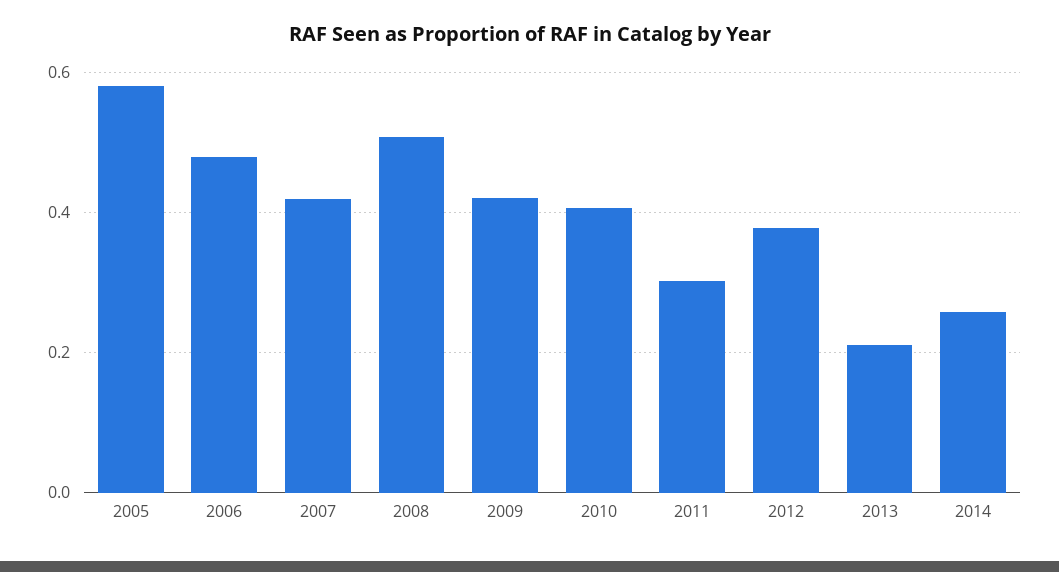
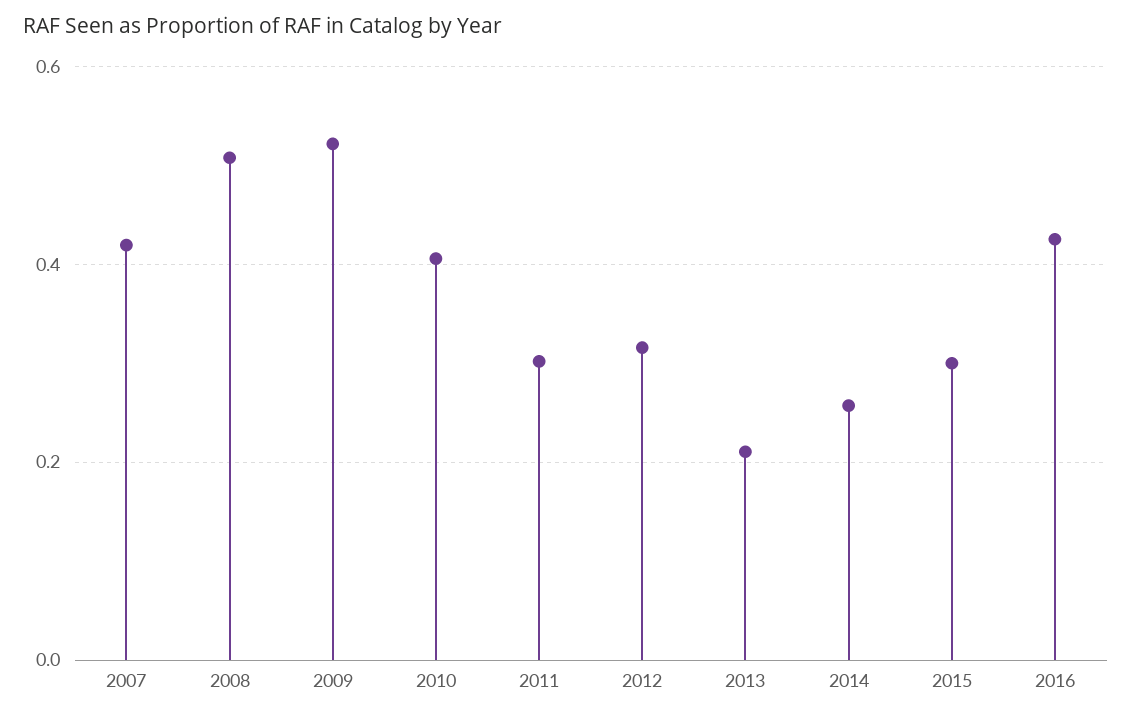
2005: 0.58 -> none
2006: 0.48 -> none
2009: 0.42 -> 0.52
2012: 0.38 -> 0.32
2015: none -> 0.3
2016: none -> 0.42

